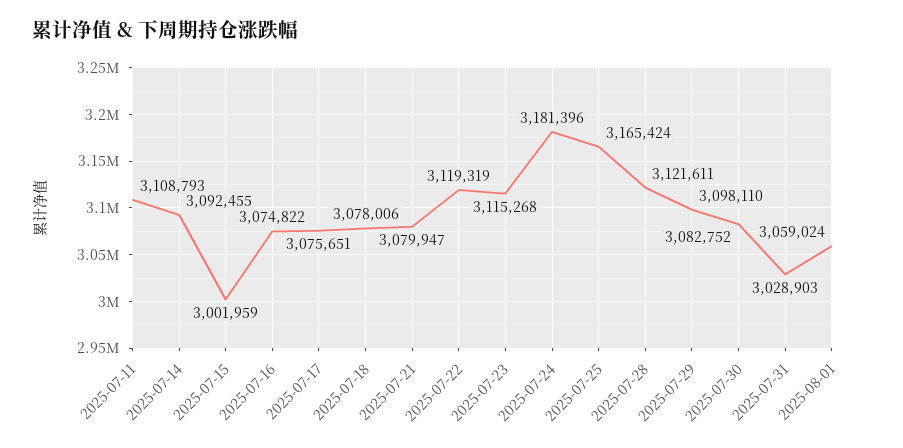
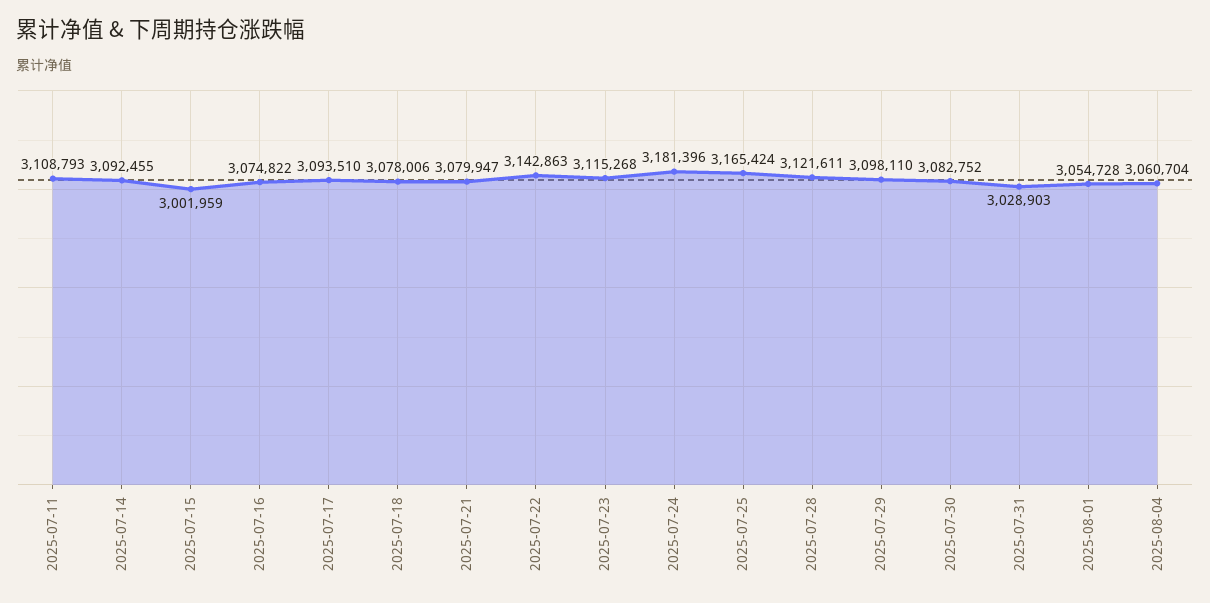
2025-07-17: 3075651 -> 3093510
2025-07-22: 3119319 -> 3142863
2025-08-01: 3059024 -> 3054728
2025-08-04: none -> 3060704

